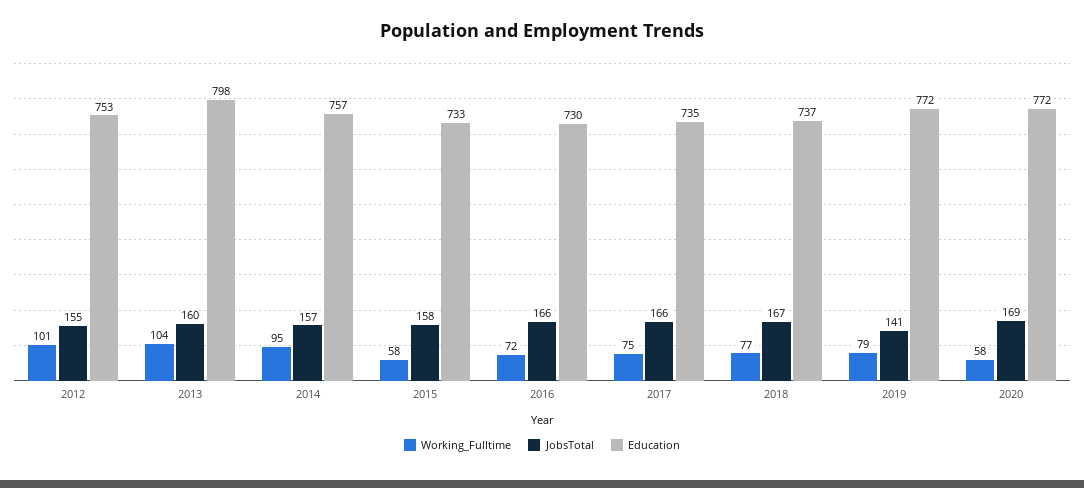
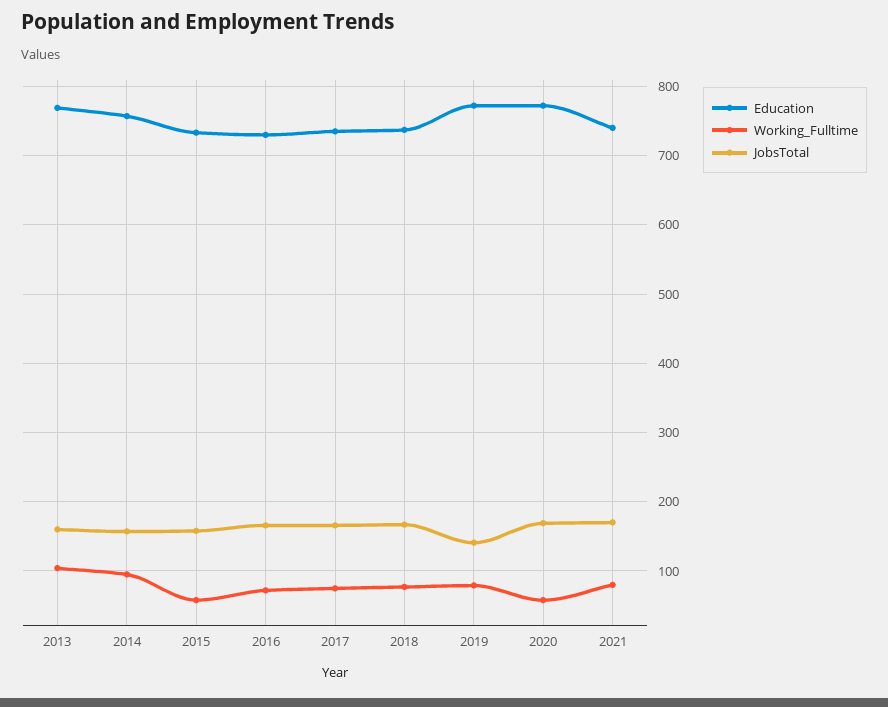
Working_Fulltime, 2012: 101 -> none
JobsTotal, 2012: 155 -> none
Education, 2012: 753 -> none
Education, 2013: 798 -> 770
Education, 2021: none -> 740
Working_Fulltime, 2021: none -> 80
JobsTotal, 2021: none -> 170

